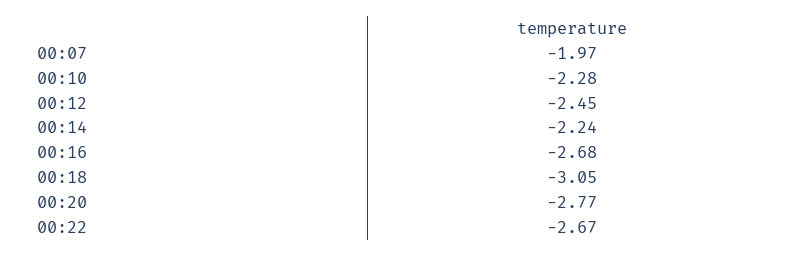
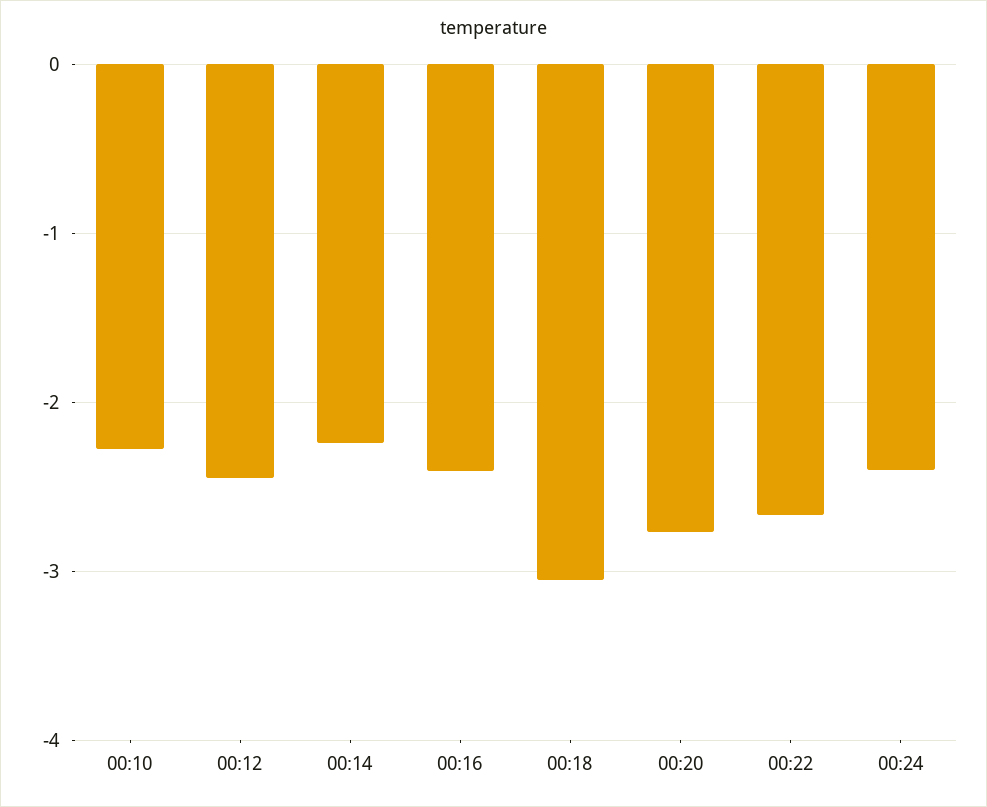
00:07: -1.97 -> none
00:16: -2.68 -> -2.4
00:24: none -> -2.4

